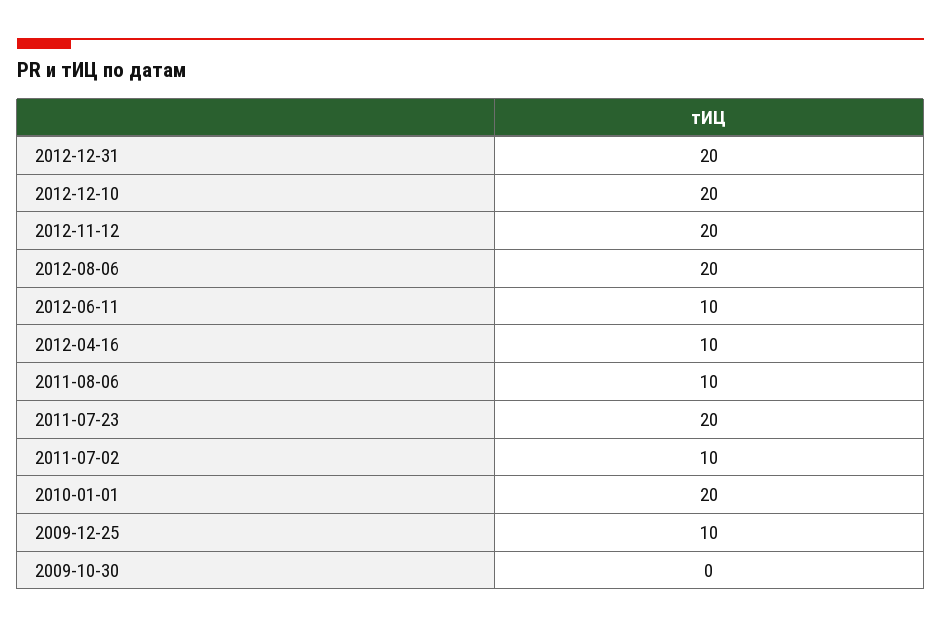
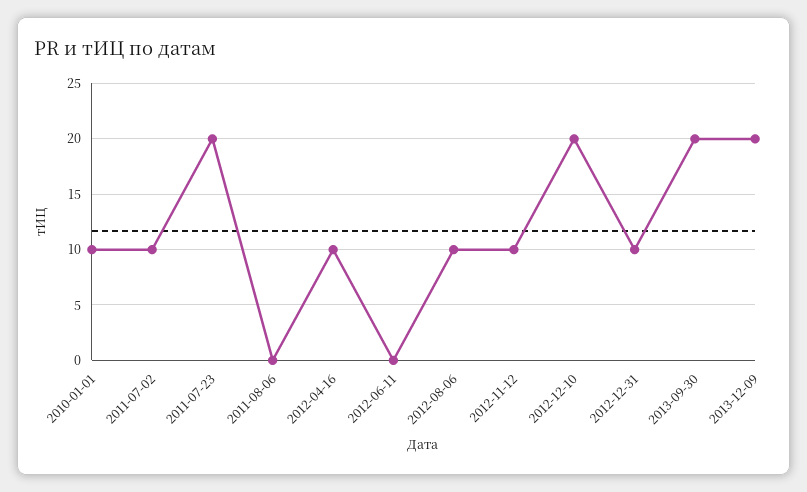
2012-12-31: 20 -> 10
2012-11-12: 20 -> 10
2012-08-06: 20 -> 10
2012-06-11: 10 -> 0
2011-08-06: 10 -> 0
2010-01-01: 20 -> 10
2009-12-25: 10 -> none
2009-10-30: 0 -> none
2013-09-30: none -> 20
2013-12-09: none -> 20

